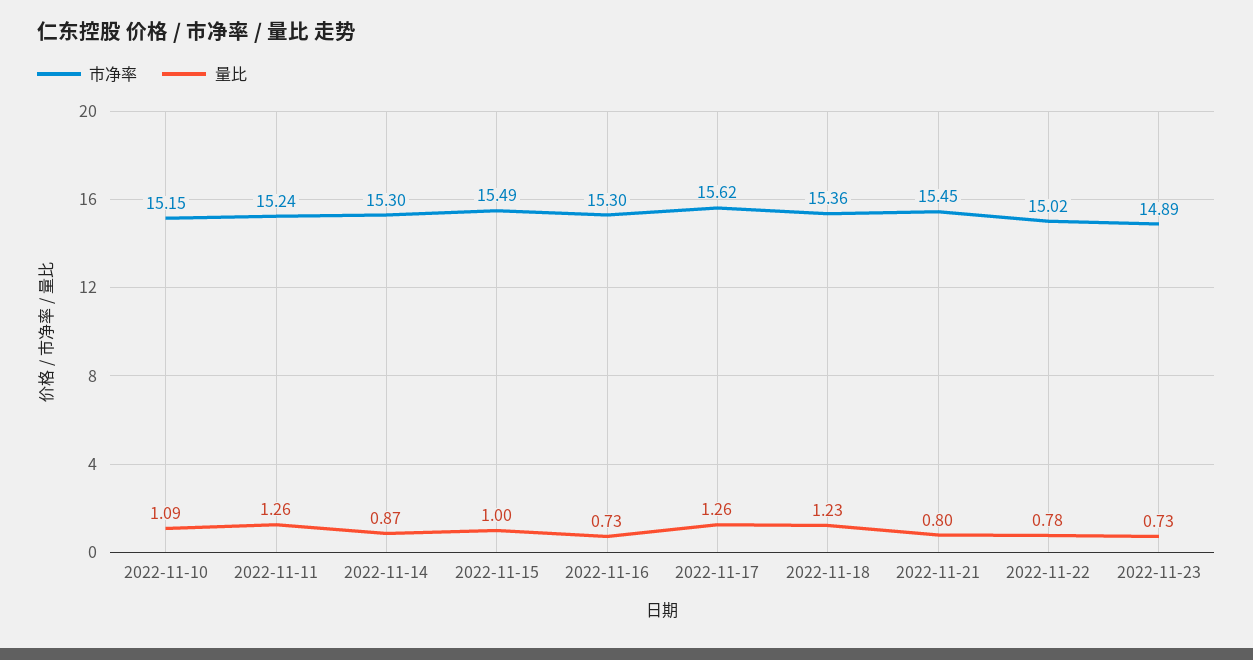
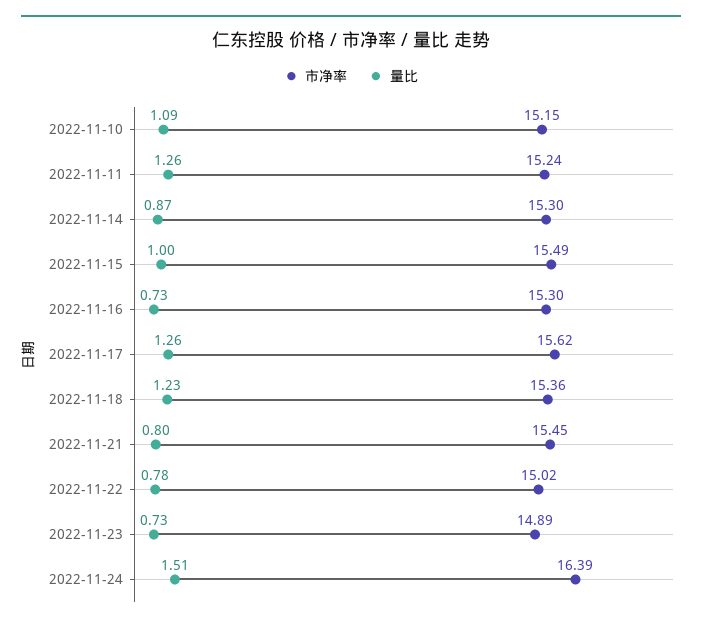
市净率, 2022-11-24: none -> 16.39
量比, 2022-11-24: none -> 1.51

